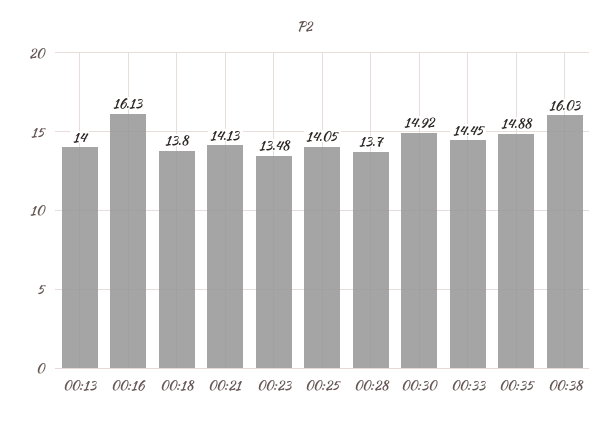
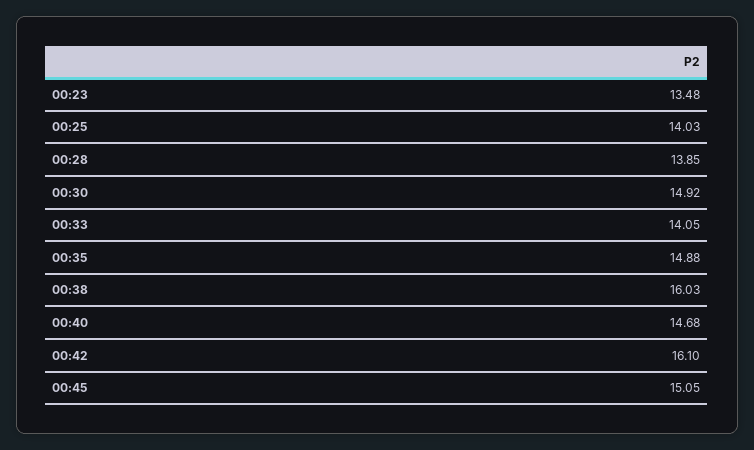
00:13: 14 -> none
00:16: 16.13 -> none
00:18: 13.8 -> none
00:21: 14.13 -> none
00:25: 14.05 -> 14.03
00:28: 13.7 -> 13.85
00:33: 14.45 -> 14.05
00:40: none -> 14.68
00:42: none -> 16.1
00:45: none -> 15.05

